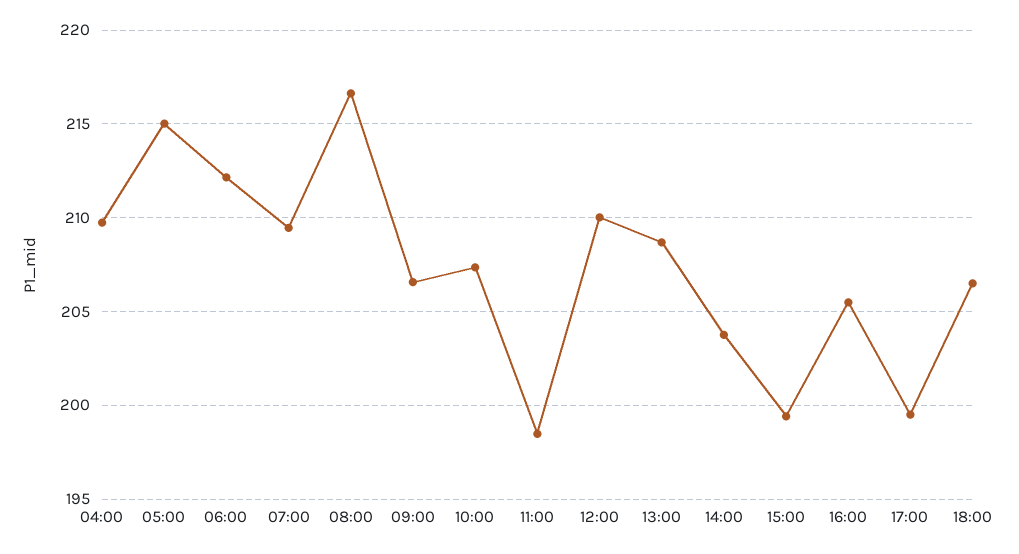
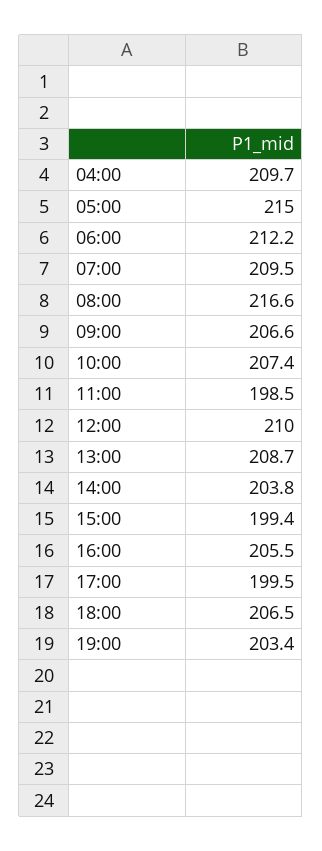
19:00: none -> 203.4

